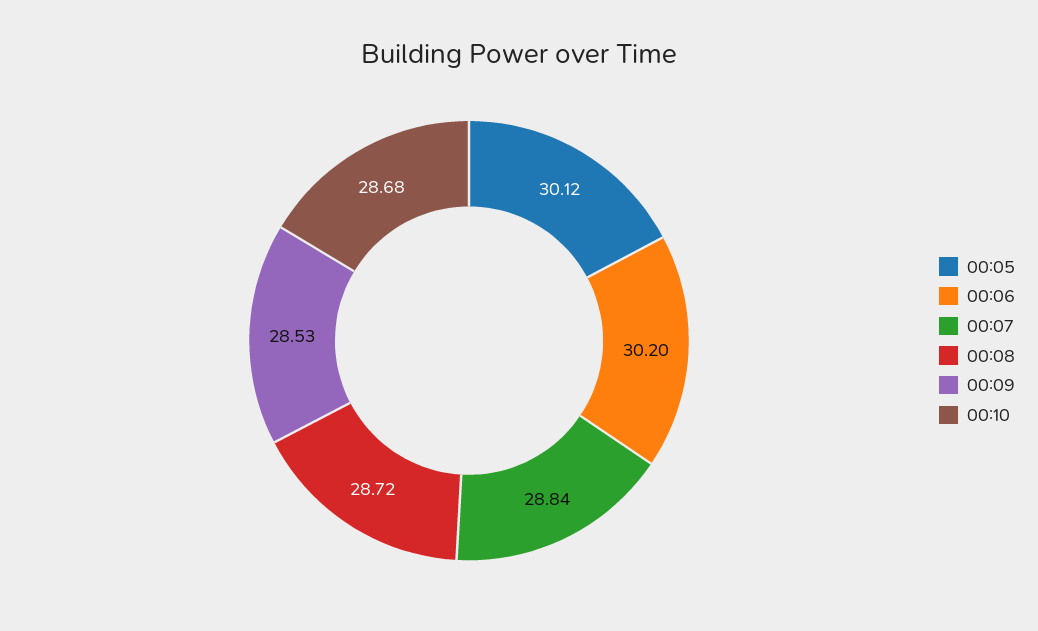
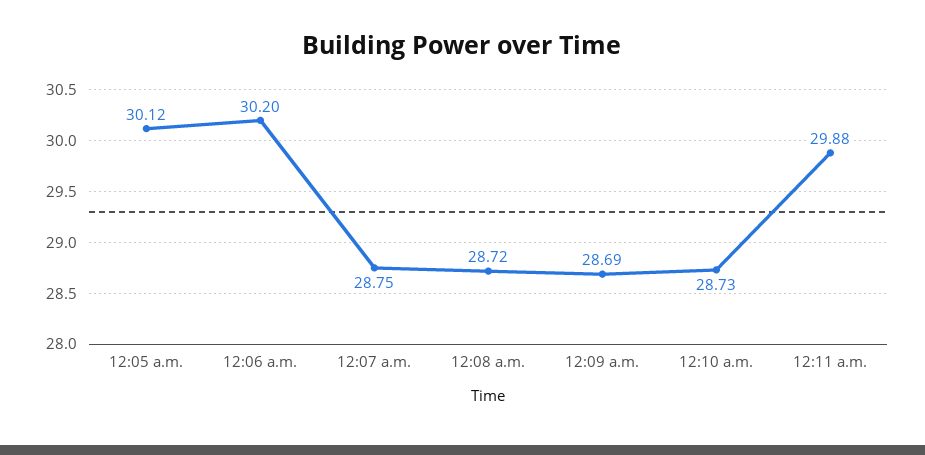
00:07: 28.84 -> 28.75
00:09: 28.53 -> 28.69
00:10: 28.68 -> 28.73
12:11 a.m.: none -> 29.88

